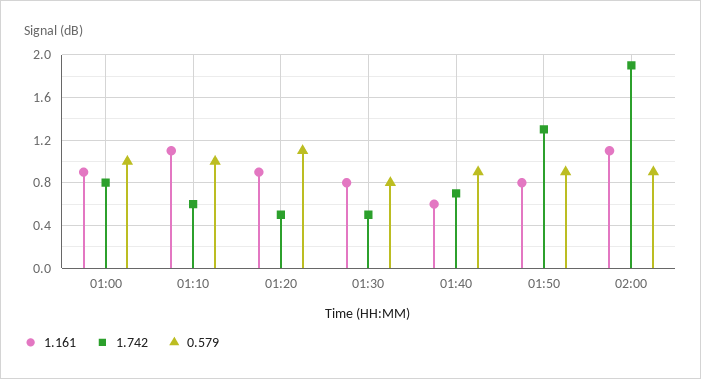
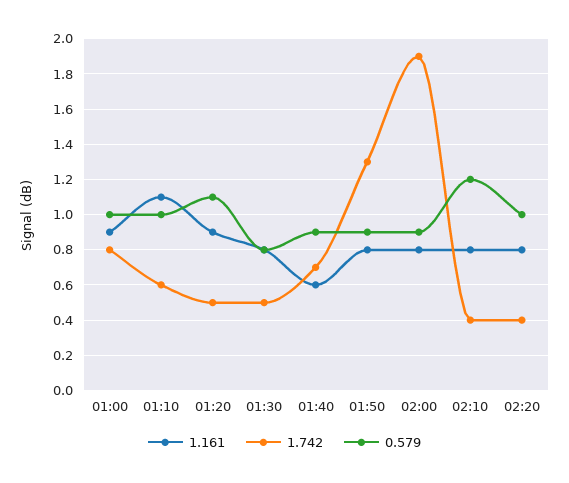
1.161, 02:00: 1.1 -> 0.8
1.161, 02:10: none -> 0.8
1.742, 02:10: none -> 0.4
0.579, 02:10: none -> 1.2
1.161, 02:20: none -> 0.8
1.742, 02:20: none -> 0.4
0.579, 02:20: none -> 1

